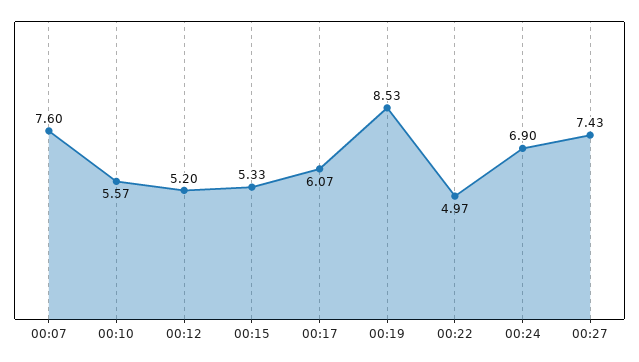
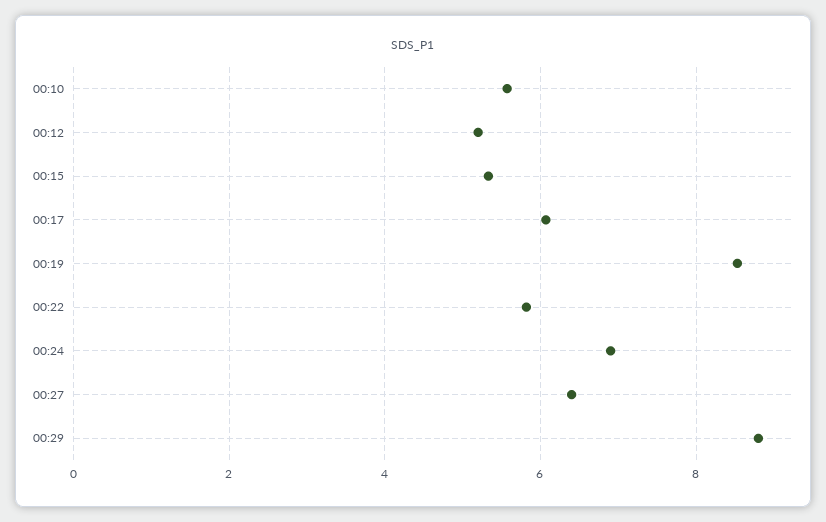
00:07: 7.6 -> none
00:22: 4.97 -> 5.8
00:27: 7.43 -> 6.4
00:29: none -> 8.8

